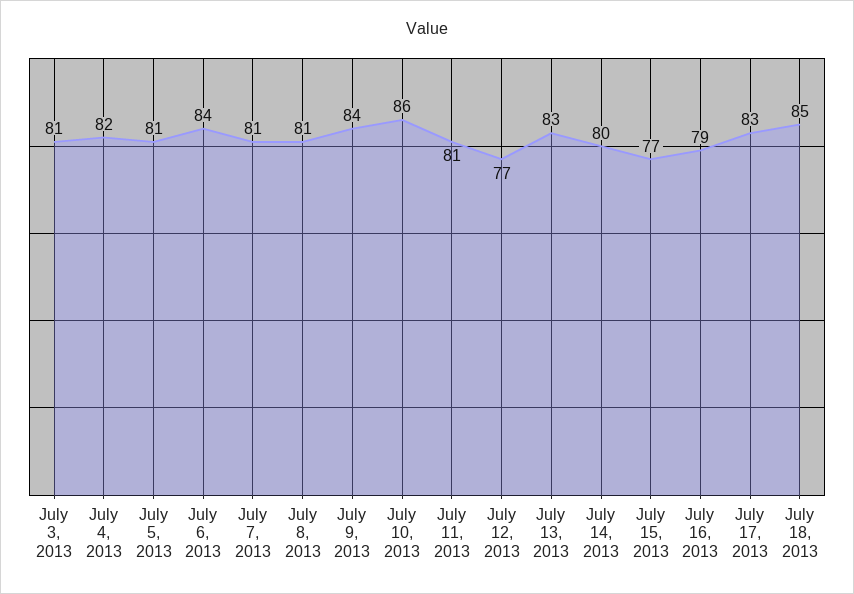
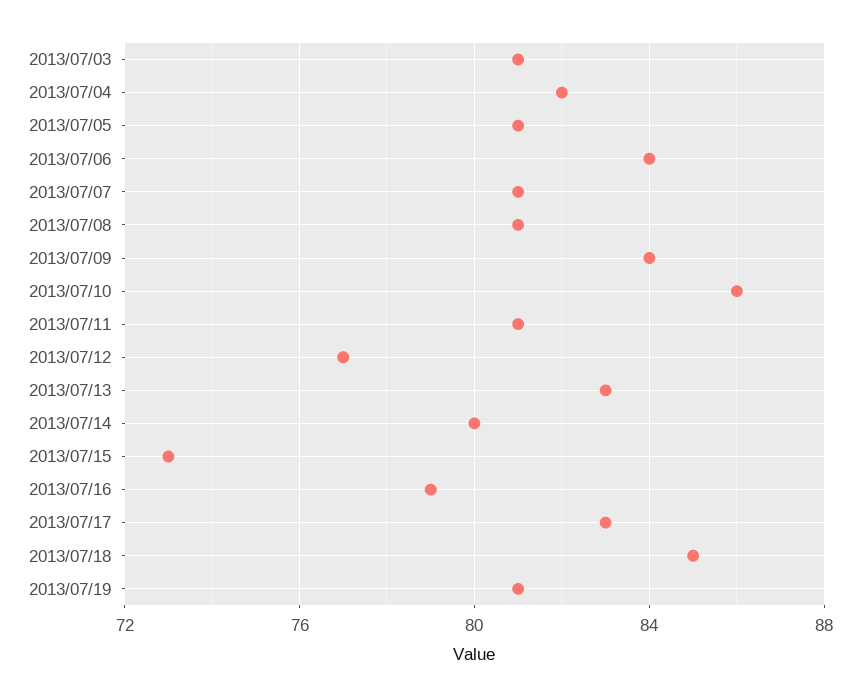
July 15, 2013: 77 -> 73
2013/07/19: none -> 81

